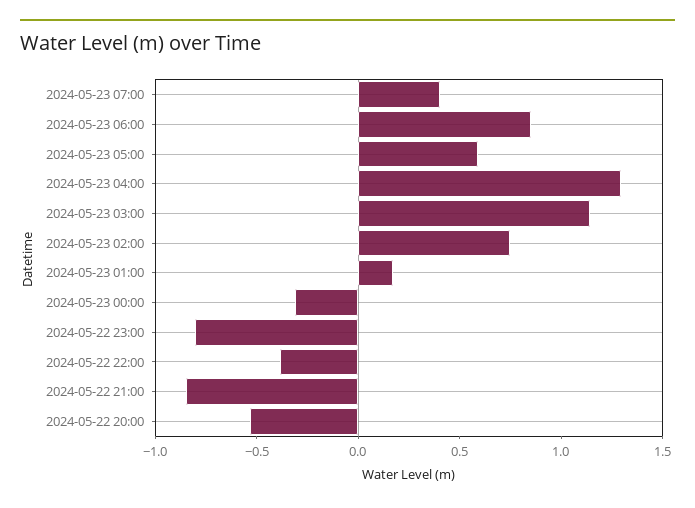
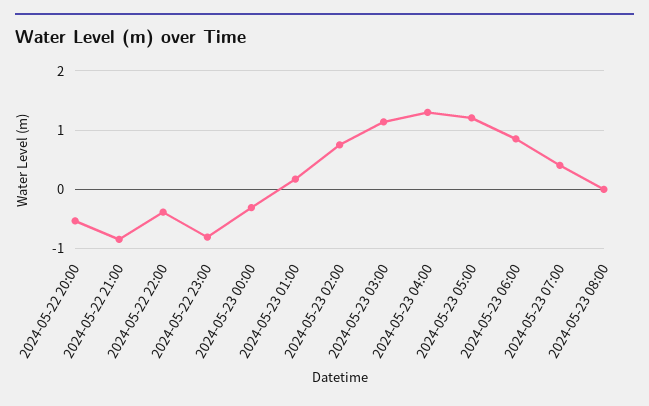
2024-05-23 05:00: 0.6 -> 1.2
2024-05-23 08:00: none -> 0

